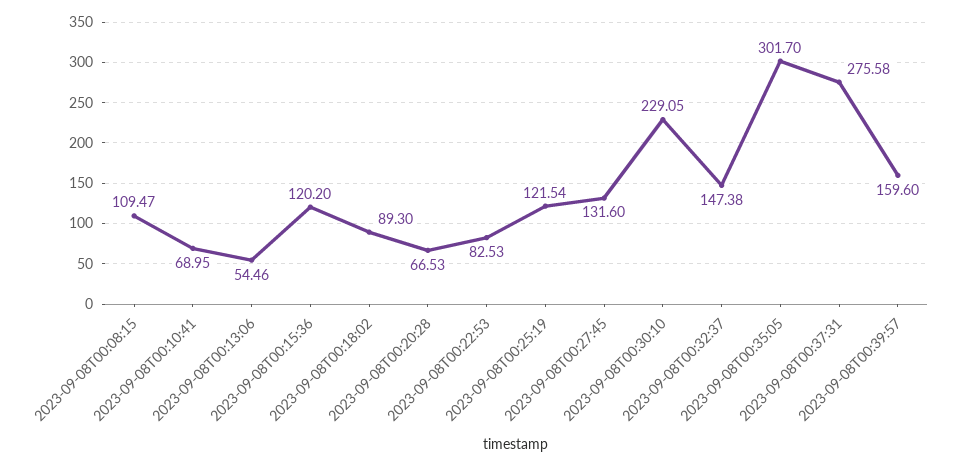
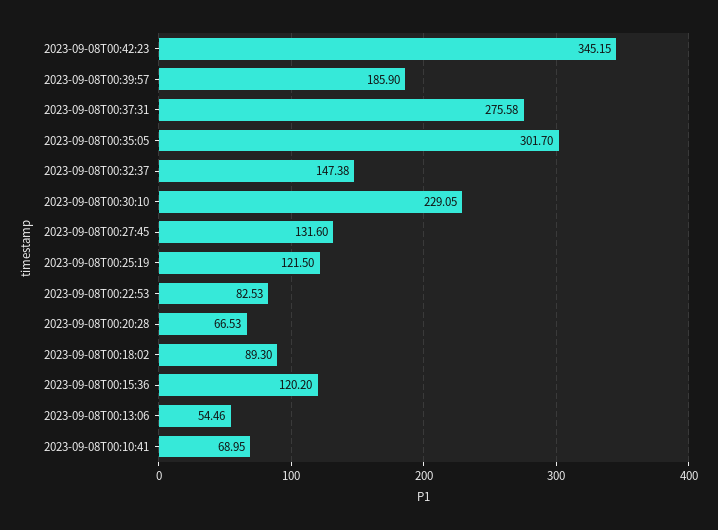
2023-09-08T00:08:15: 109.47 -> none
2023-09-08T00:25:19: 121.54 -> 121.5
2023-09-08T00:39:57: 159.6 -> 185.9
2023-09-08T00:42:23: none -> 345.15

